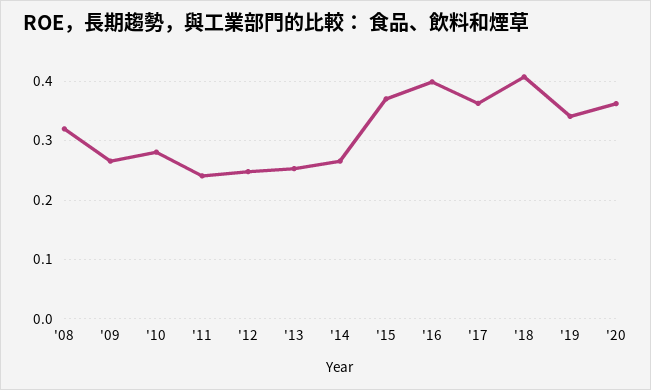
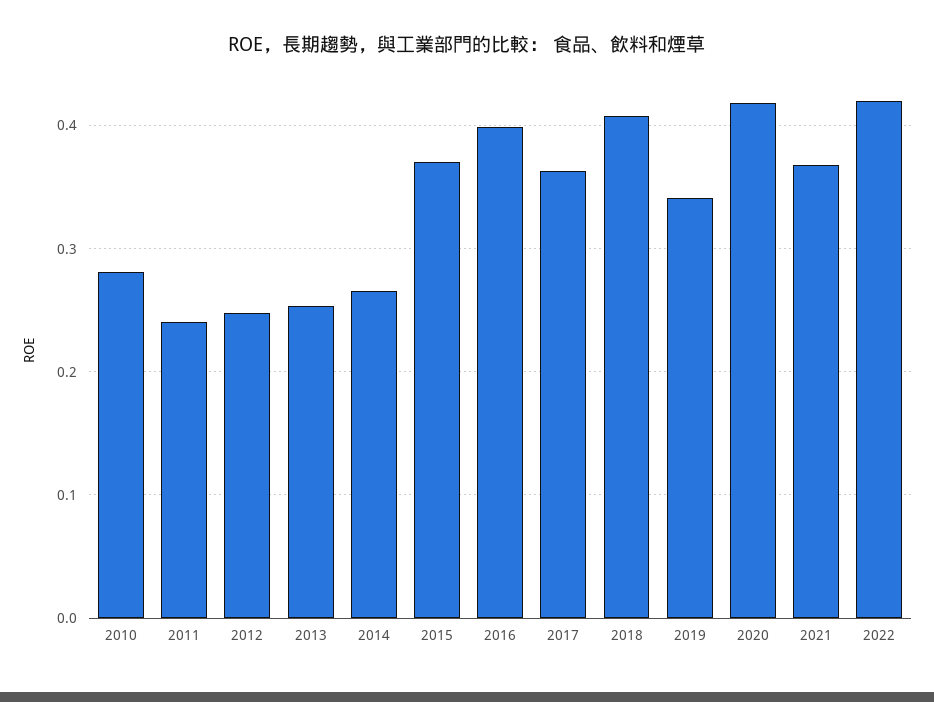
'08: 0.32 -> none
'09: 0.26 -> none
'20: 0.36 -> 0.42
2021: none -> 0.37
2022: none -> 0.42

